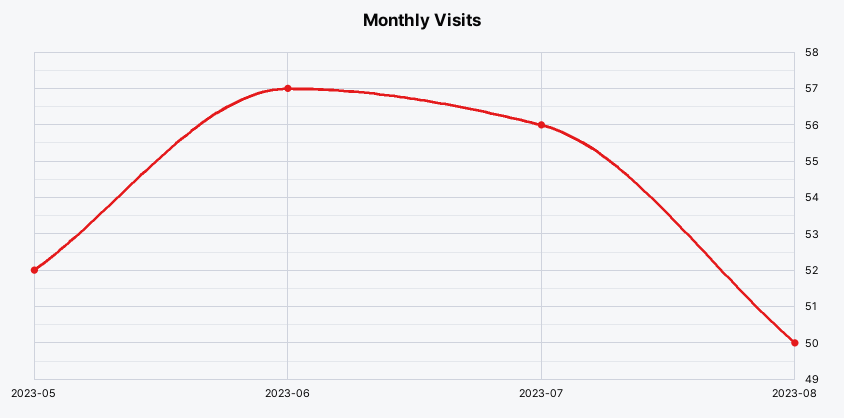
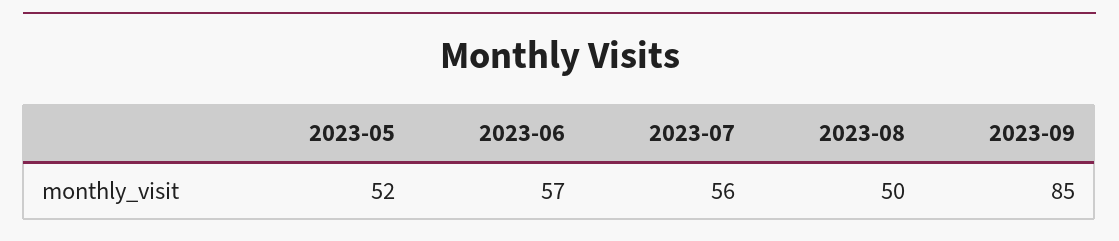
2023-09: none -> 85

